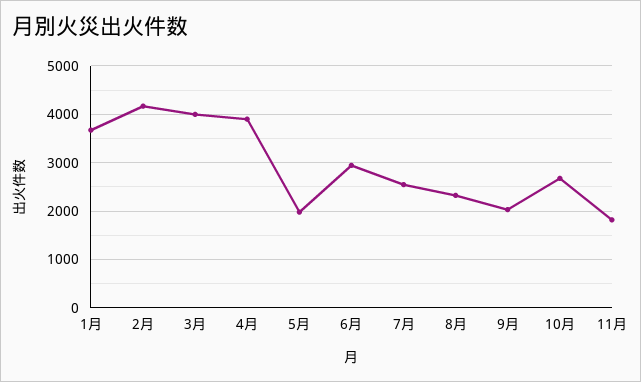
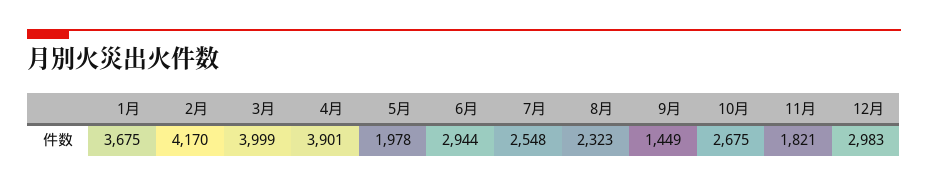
9月: 2000 -> 1449
12月: none -> 2983

